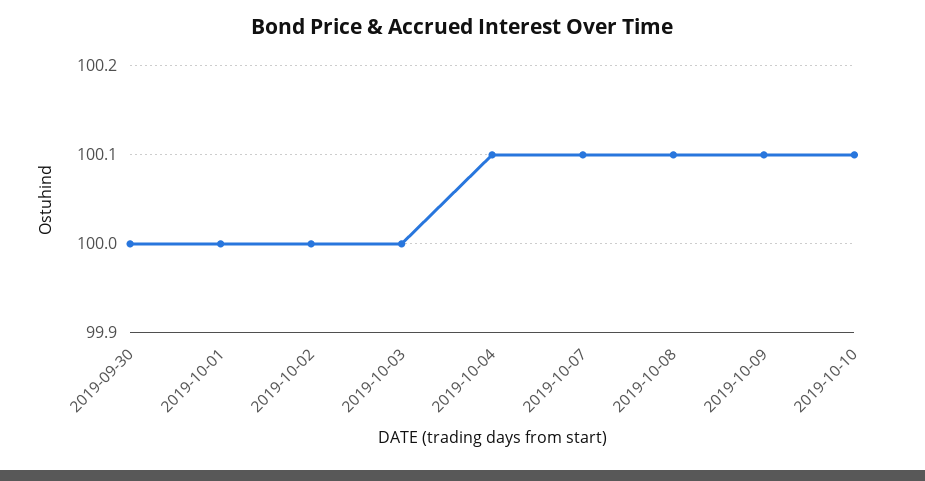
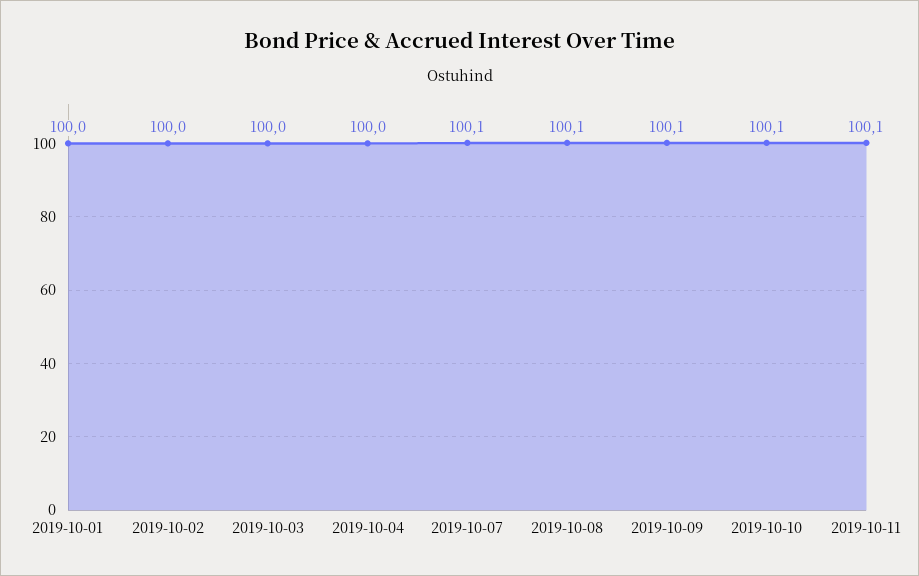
2019-09-30: 100 -> none
2019-10-04: 100.1 -> 100
2019-10-11: none -> 100.1

